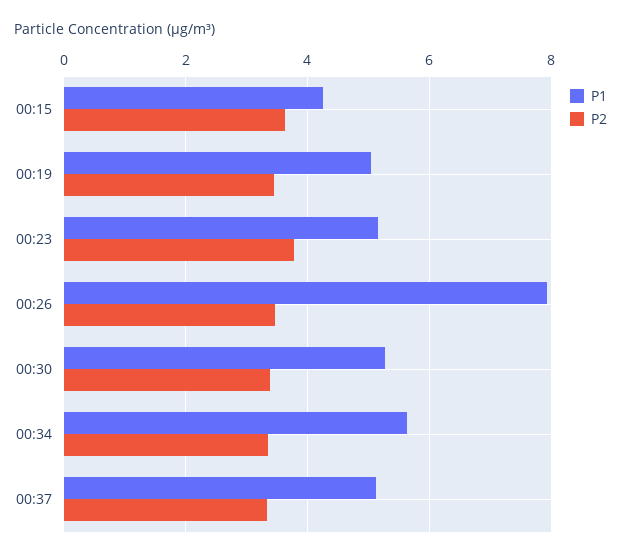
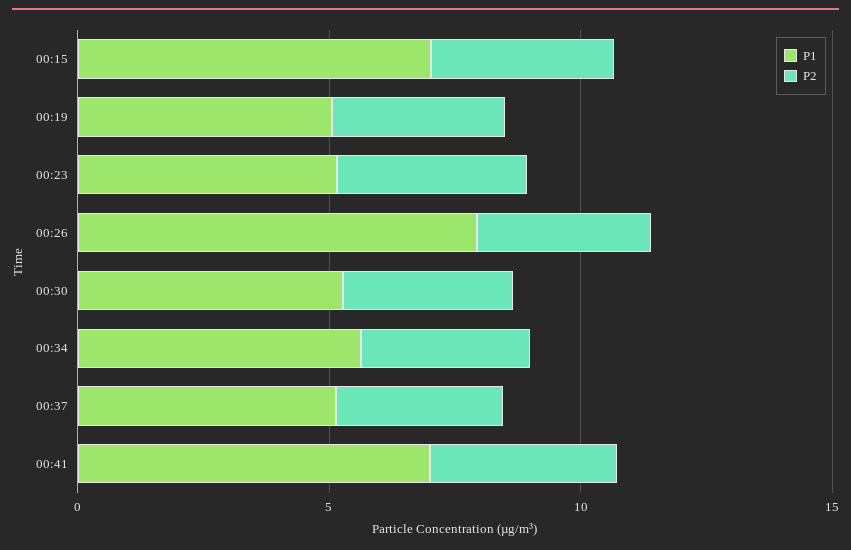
P1, 00:15: 4.2 -> 7
P1, 00:41: none -> 7
P2, 00:41: none -> 4

